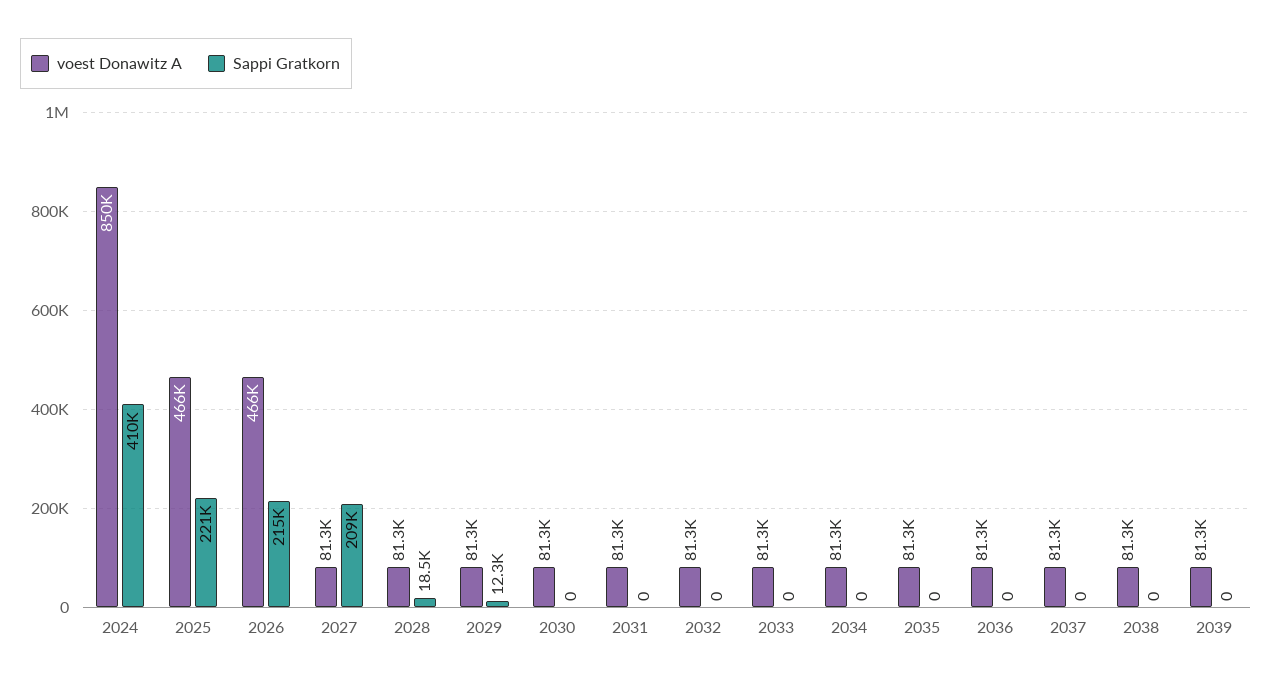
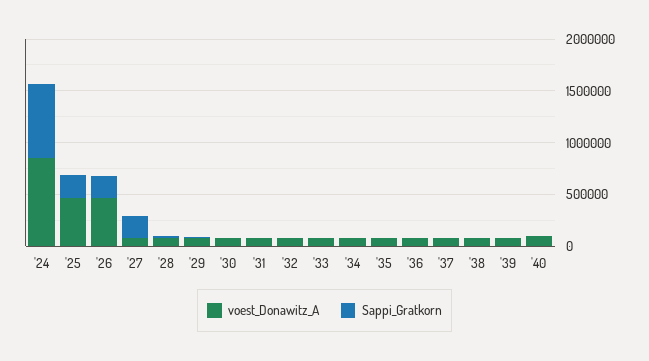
Sappi Gratkorn, 2024: 410000 -> 700000
voest Donawitz A, '40: none -> 100000
Sappi Gratkorn, '40: none -> 0

